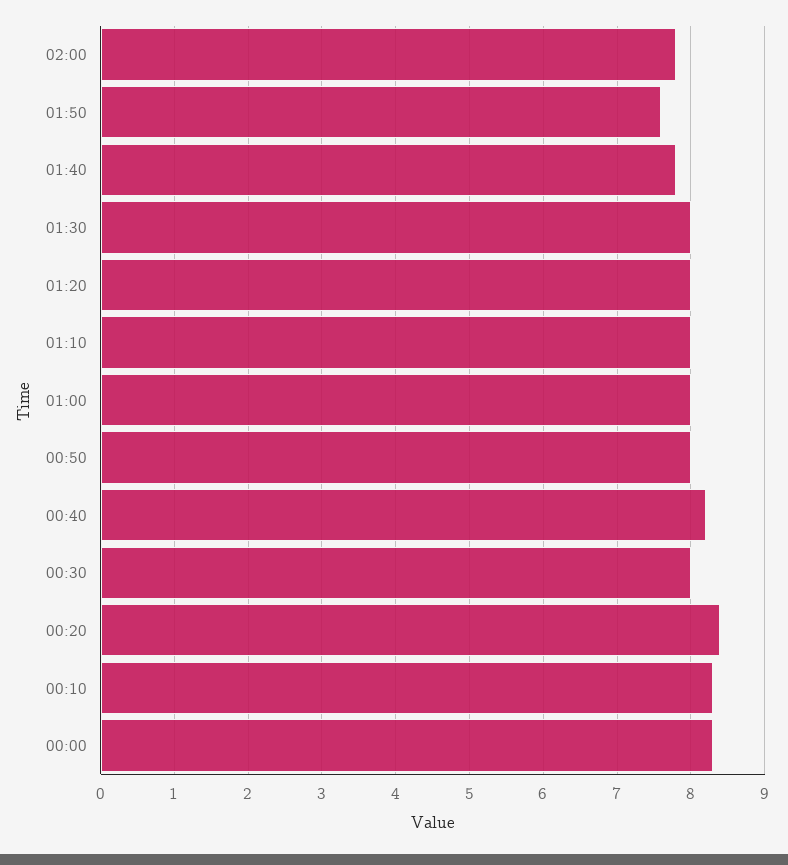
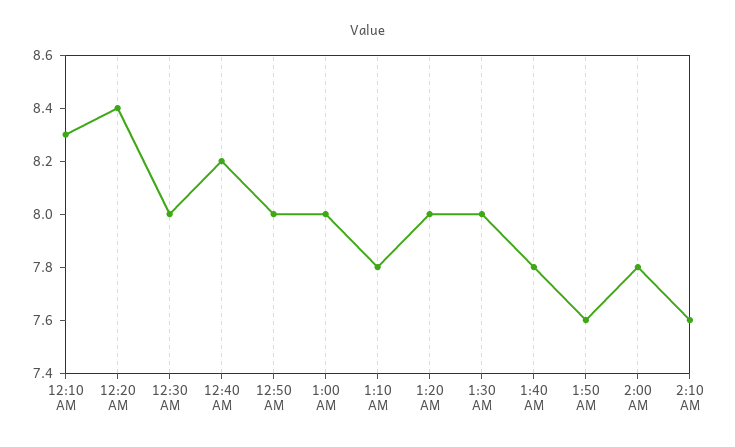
01:10: 8 -> 7.8
00:00: 8.3 -> none
2:10 AM: none -> 7.6

